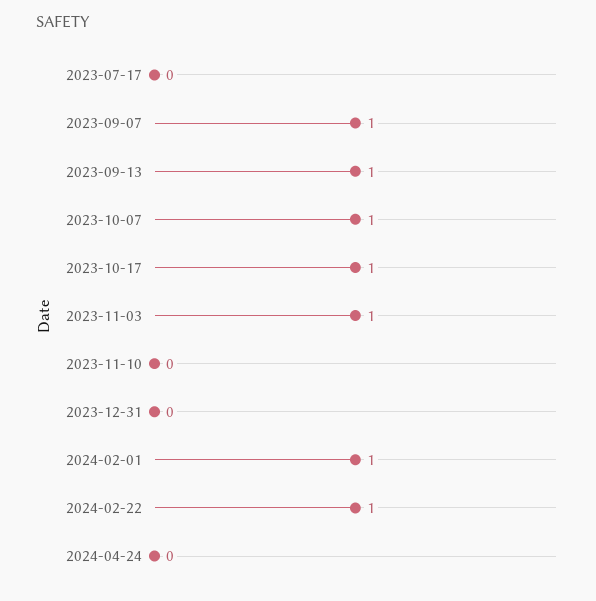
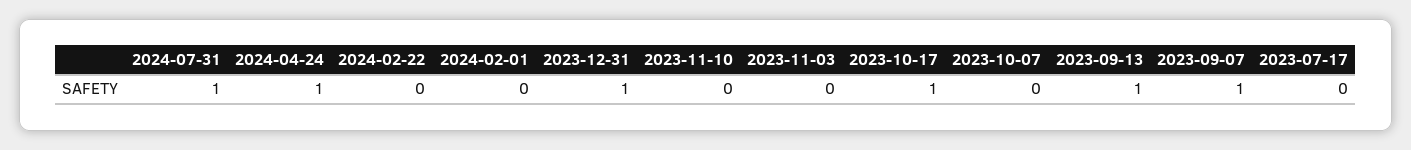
2023-10-07: 1 -> 0
2023-11-03: 1 -> 0
2023-12-31: 0 -> 1
2024-02-01: 1 -> 0
2024-02-22: 1 -> 0
2024-04-24: 0 -> 1
2024-07-31: none -> 1

